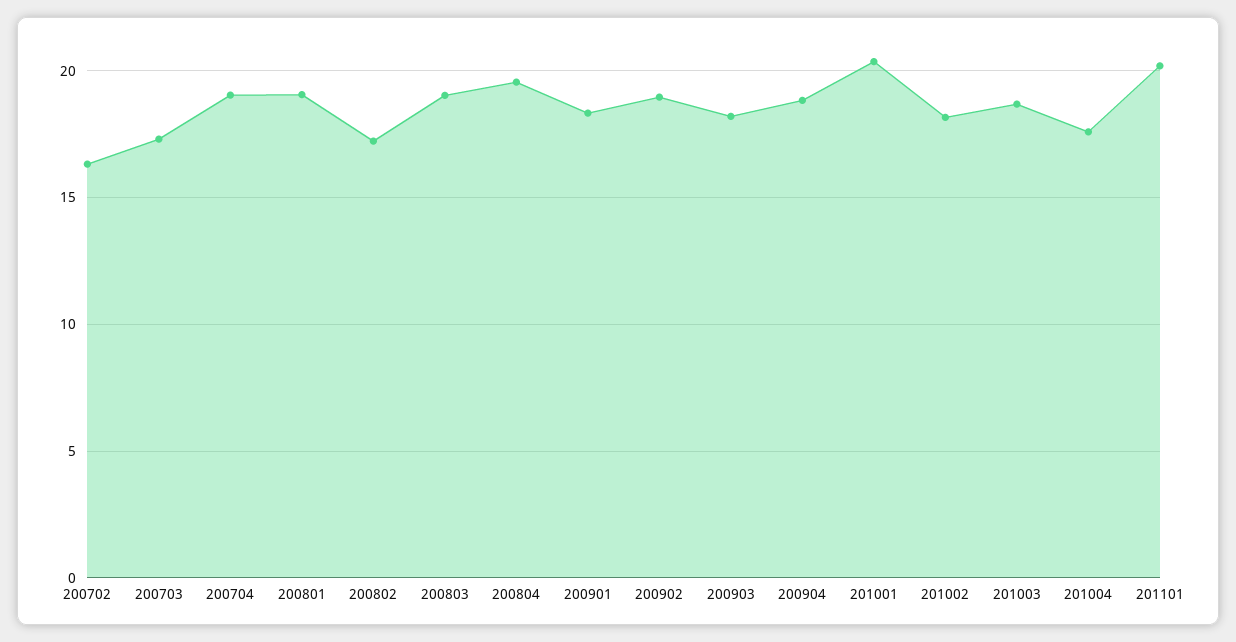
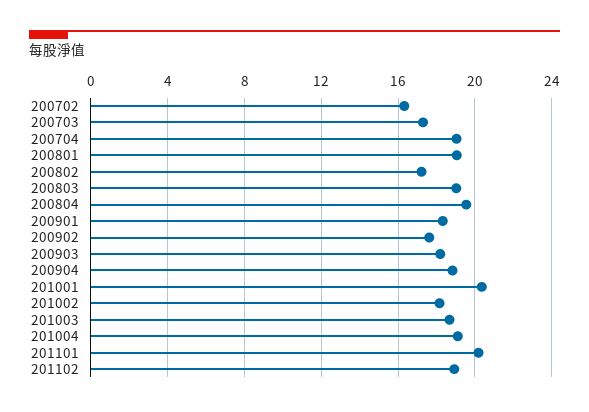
200902: 19 -> 17.5
201004: 17.5 -> 19
201102: none -> 19

